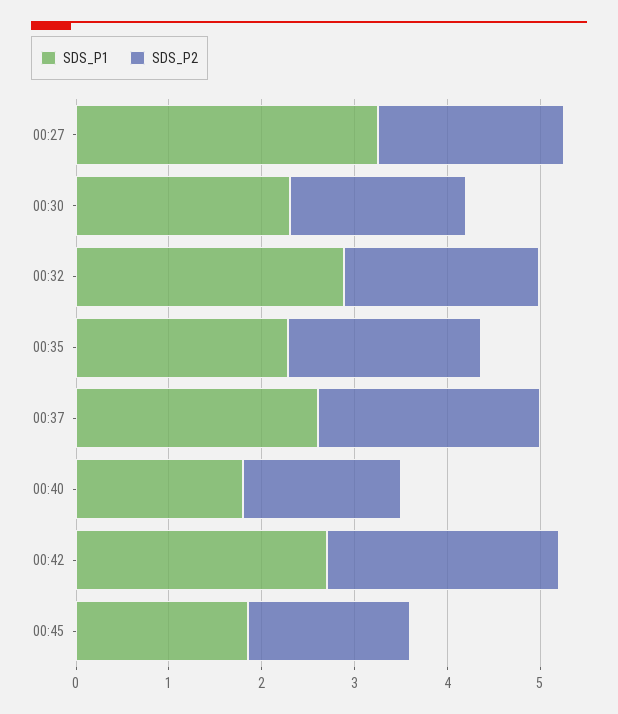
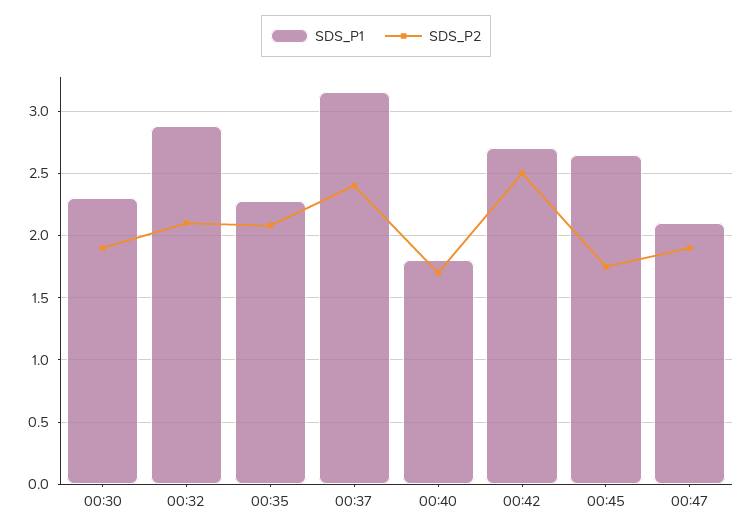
SDS_P1, 00:27: 3.2 -> none
SDS_P2, 00:27: 2 -> none
SDS_P1, 00:37: 2.6 -> 3.15
SDS_P1, 00:45: 1.8 -> 2.65
SDS_P1, 00:47: none -> 2.1
SDS_P2, 00:47: none -> 1.9

